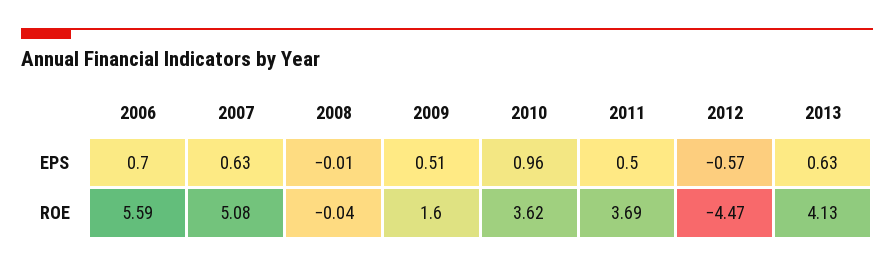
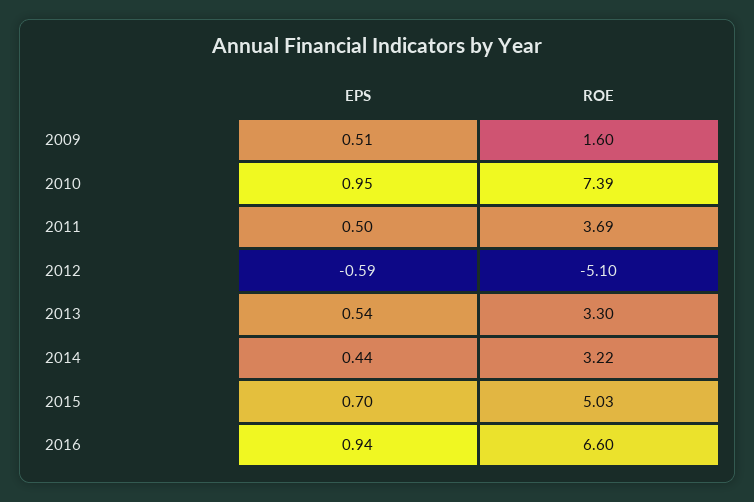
2006, EPS: 0.7 -> none
2007, EPS: 0.63 -> none
2008, EPS: -0.01 -> none
2010, EPS: 0.96 -> 0.95
2012, EPS: -0.57 -> -0.59
2013, EPS: 0.63 -> 0.54
2006, ROE: 5.59 -> none
2007, ROE: 5.08 -> none
2008, ROE: -0.04 -> none
2010, ROE: 3.62 -> 7.39
2012, ROE: -4.47 -> -5.1
2013, ROE: 4.13 -> 3.3
2014, EPS: none -> 0.44
2014, ROE: none -> 3.22
2015, EPS: none -> 0.7
2015, ROE: none -> 5.03
2016, EPS: none -> 0.94
2016, ROE: none -> 6.6

